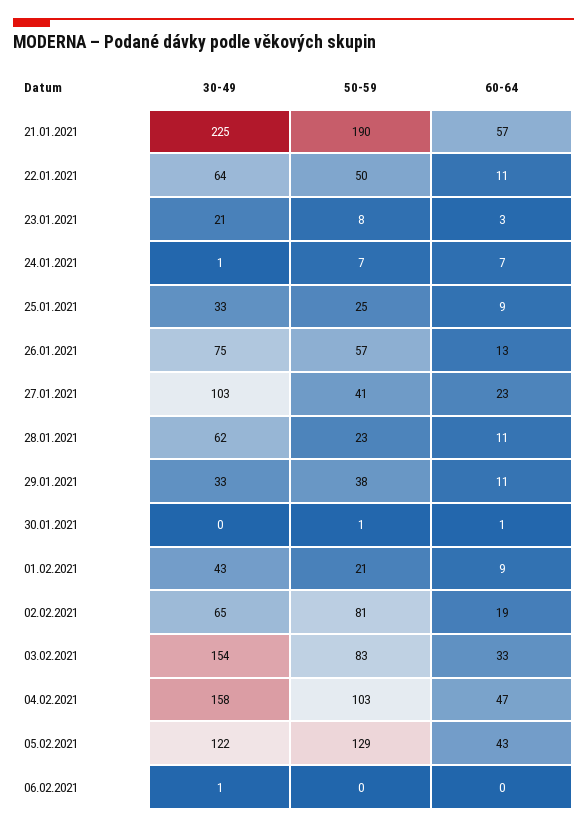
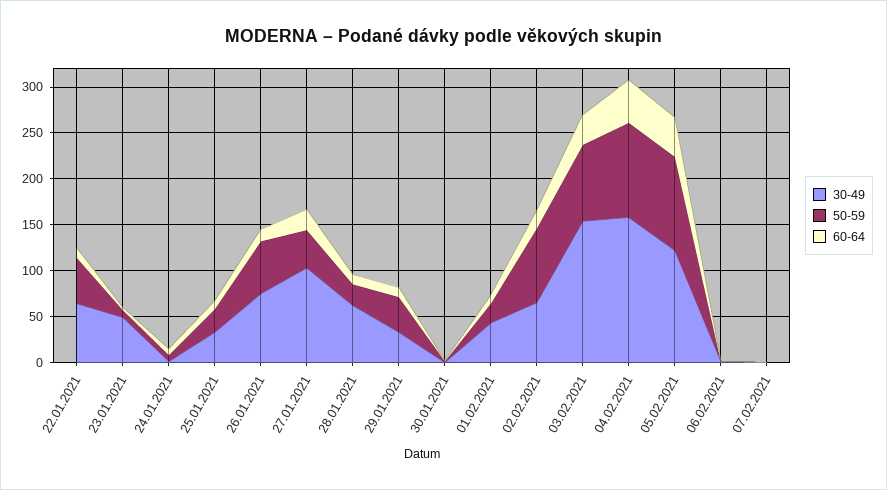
30-49, 21.01.2021: 225 -> none
50-59, 21.01.2021: 190 -> none
60-64, 21.01.2021: 57 -> none
30-49, 23.01.2021: 21 -> 50
50-59, 05.02.2021: 129 -> 100
30-49, 07.02.2021: none -> 0
50-59, 07.02.2021: none -> 0
60-64, 07.02.2021: none -> 0

